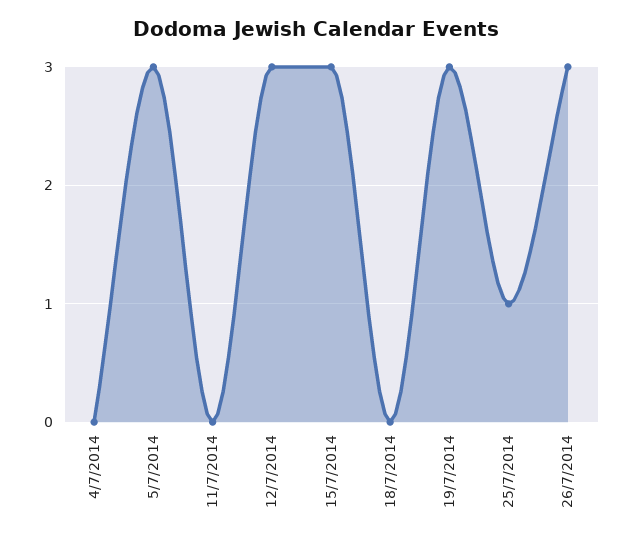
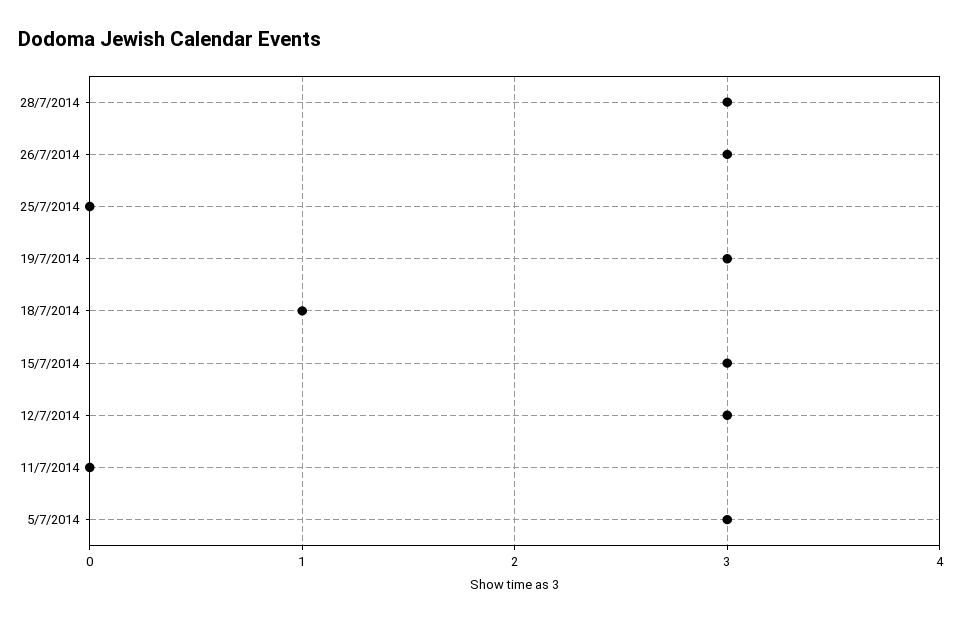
4/7/2014: 0 -> none
18/7/2014: 0 -> 1
25/7/2014: 1 -> 0
28/7/2014: none -> 3

